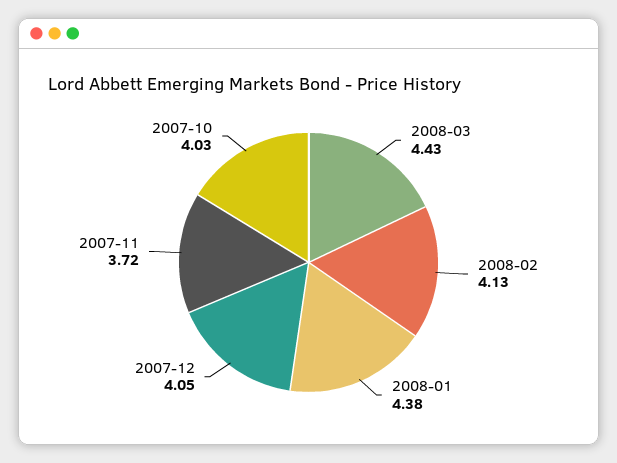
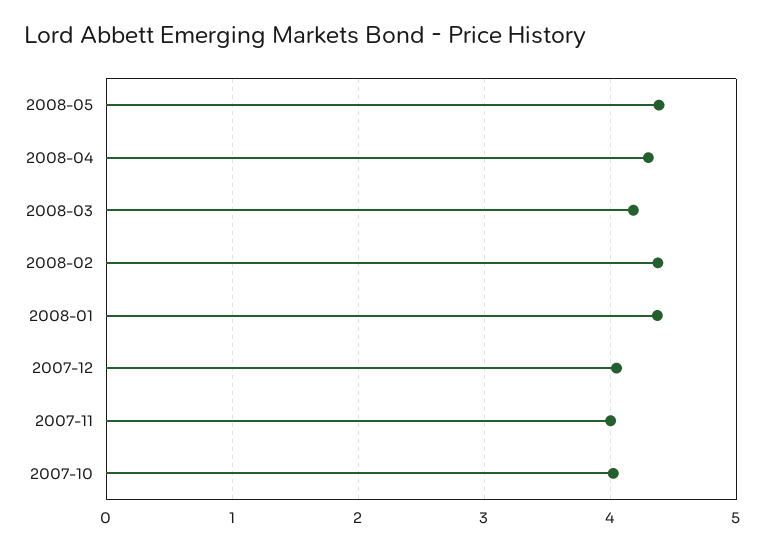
2008-03: 4.43 -> 4.2
2008-02: 4.13 -> 4.4
2007-11: 3.72 -> 4
2008-05: none -> 4.4
2008-04: none -> 4.3

